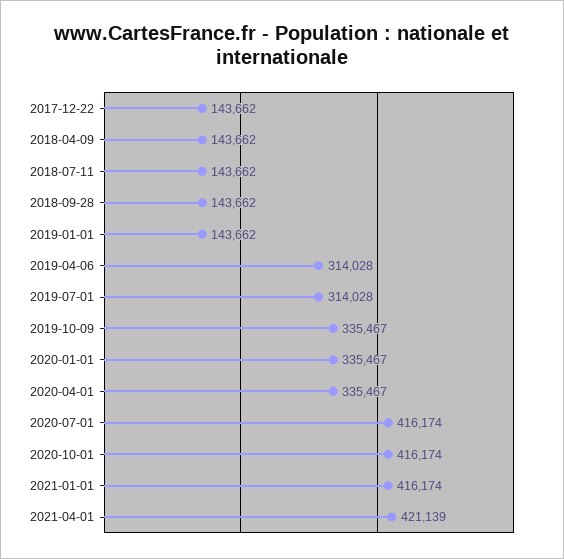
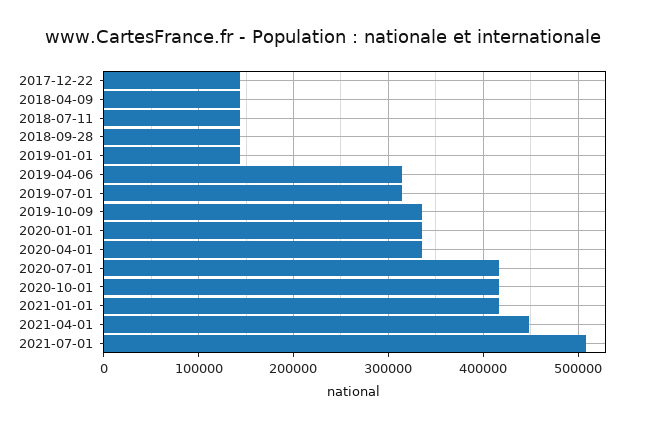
2021-04-01: 421139 -> 450000
2021-07-01: none -> 510000

